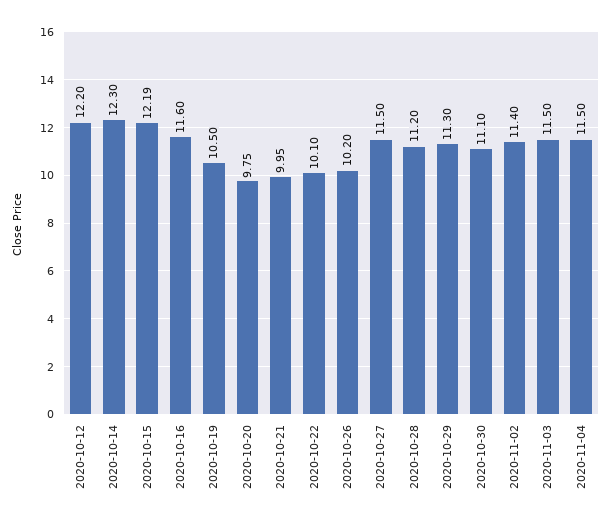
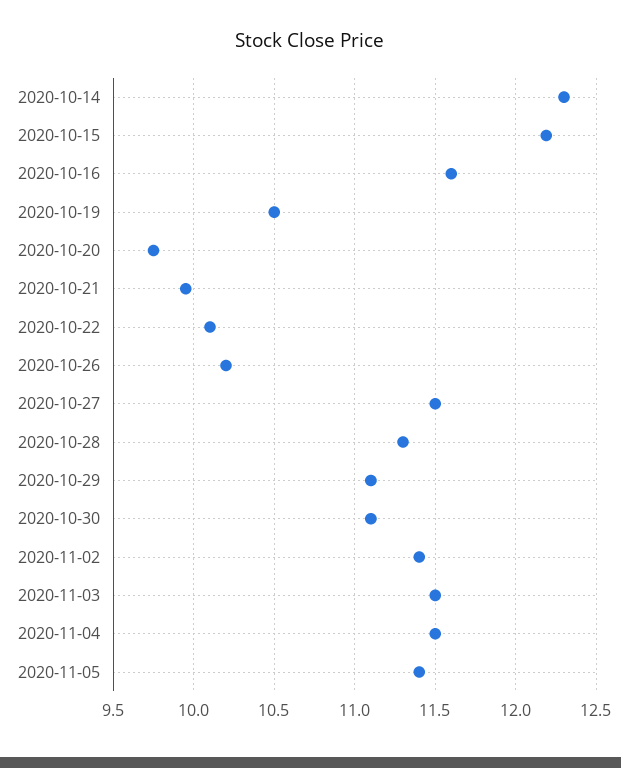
2020-10-12: 12.2 -> none
2020-10-28: 11.2 -> 11.3
2020-10-29: 11.3 -> 11.1
2020-11-05: none -> 11.4

